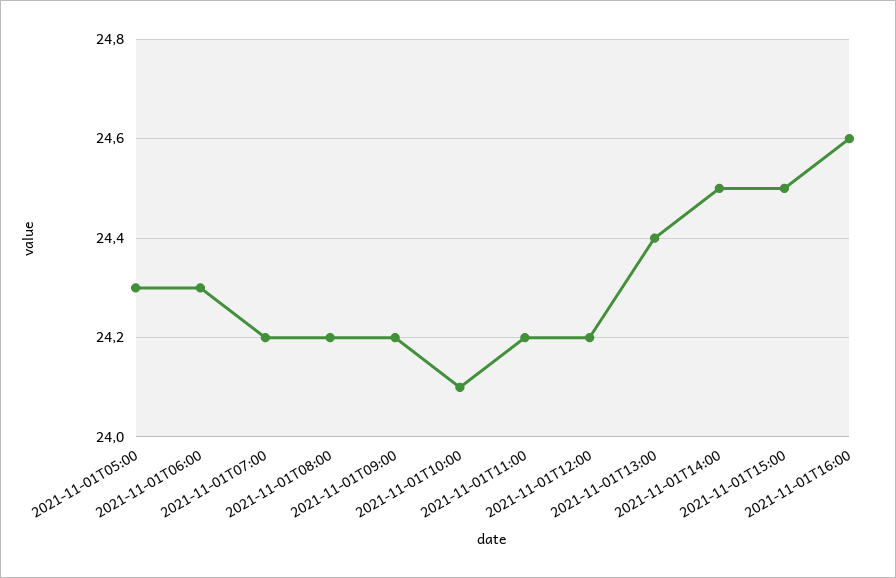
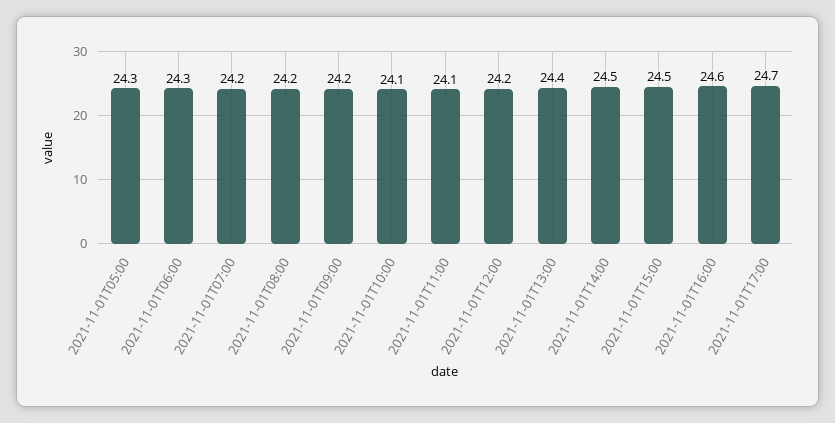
2021-11-01T11:00: 24.2 -> 24.1
2021-11-01T17:00: none -> 24.7

